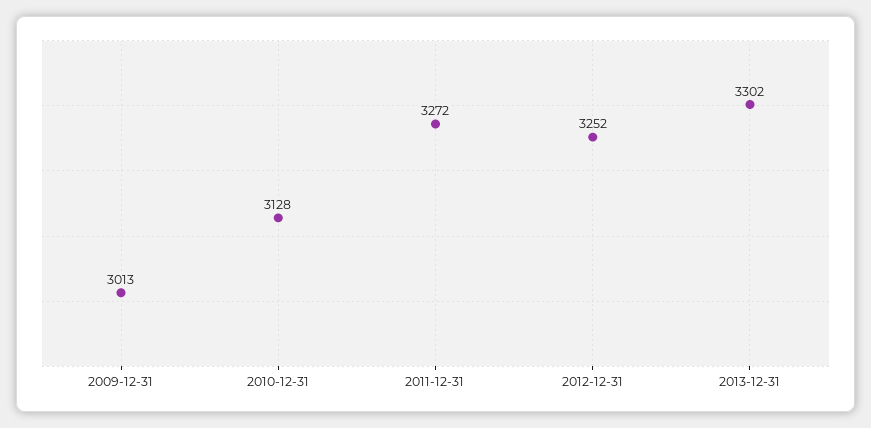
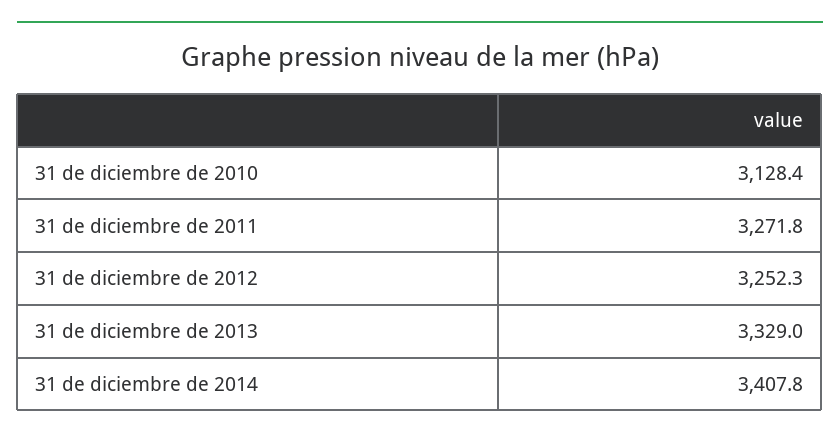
2009-12-31: 3013 -> none
2013-12-31: 3302 -> 3329
31 de diciembre de 2014: none -> 3407.8

